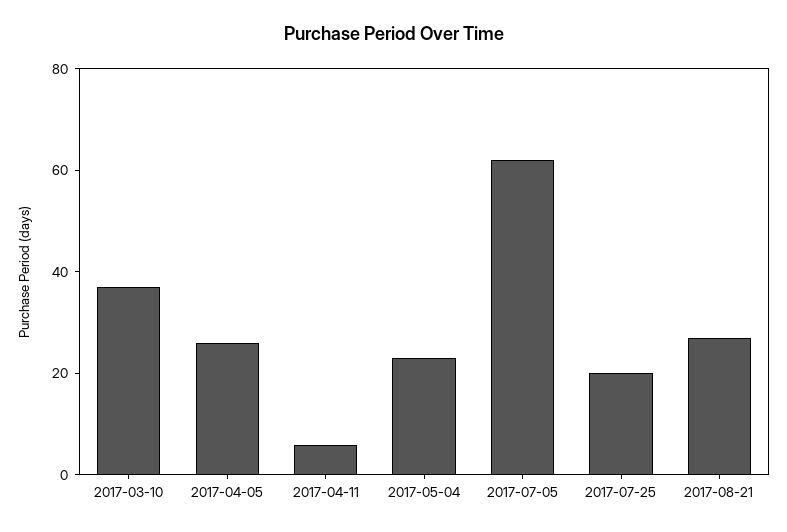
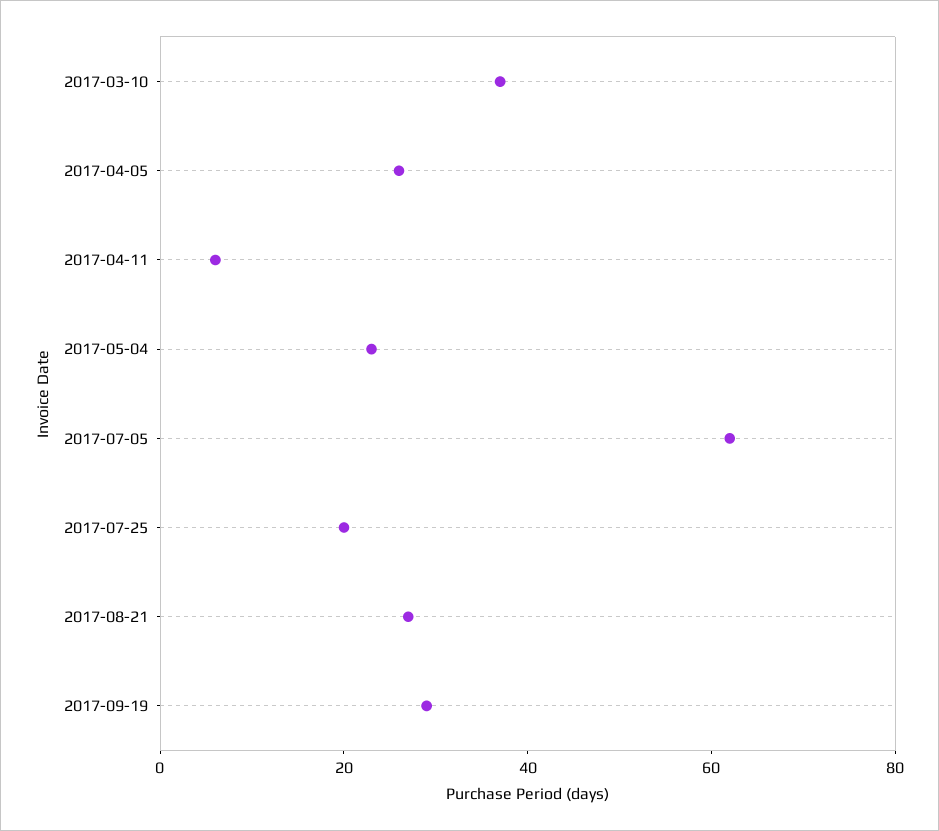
2017-09-19: none -> 30

